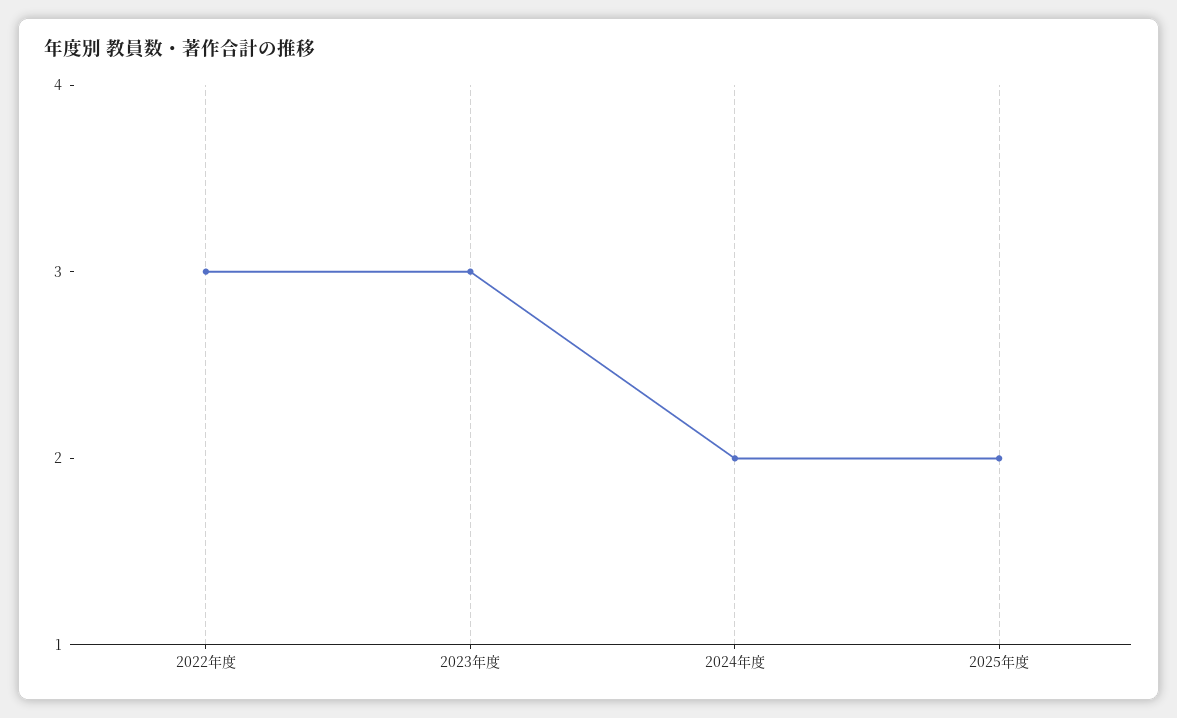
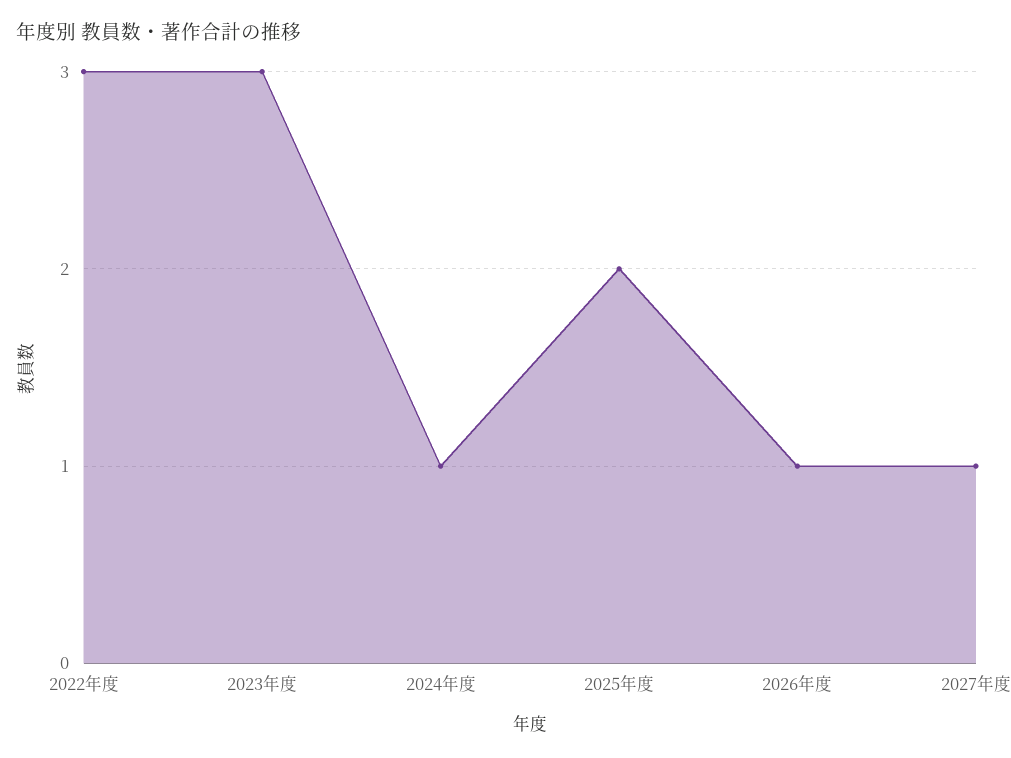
2024年度: 2 -> 1
2026年度: none -> 1
2027年度: none -> 1

